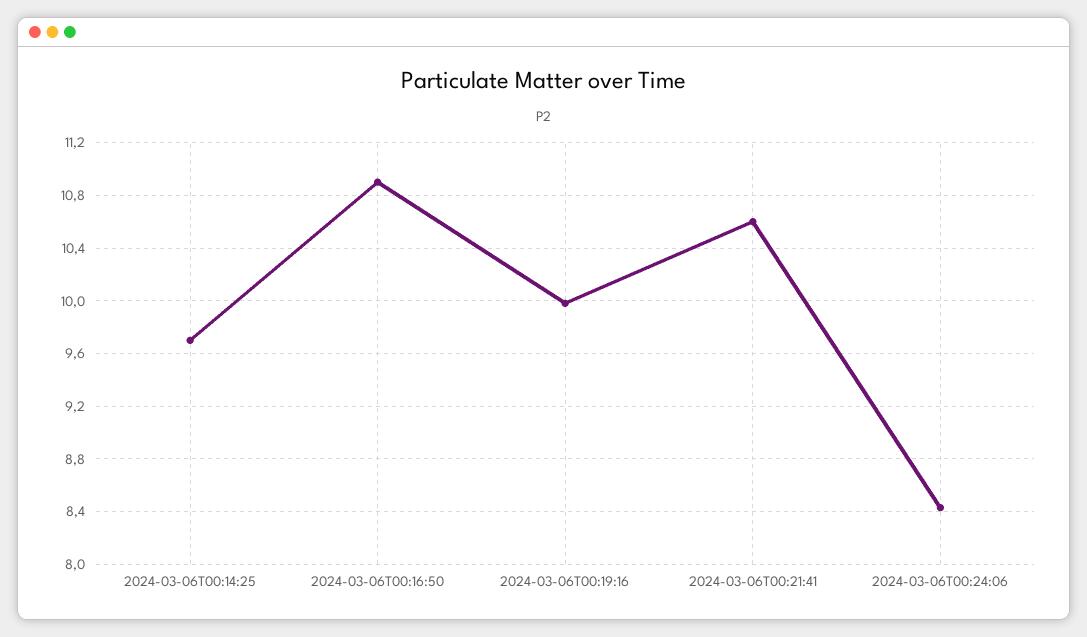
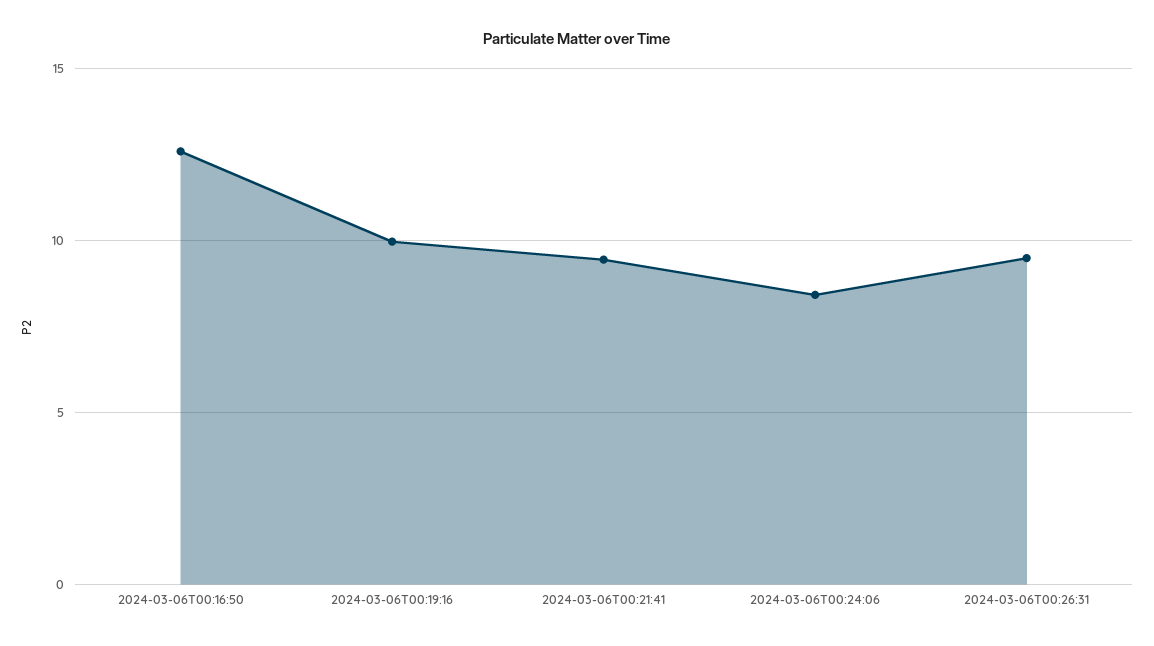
2024-03-06T00:14:25: 9.7 -> none
2024-03-06T00:16:50: 10.9 -> 12.5
2024-03-06T00:21:41: 10.6 -> 9.5
2024-03-06T00:26:31: none -> 9.5

